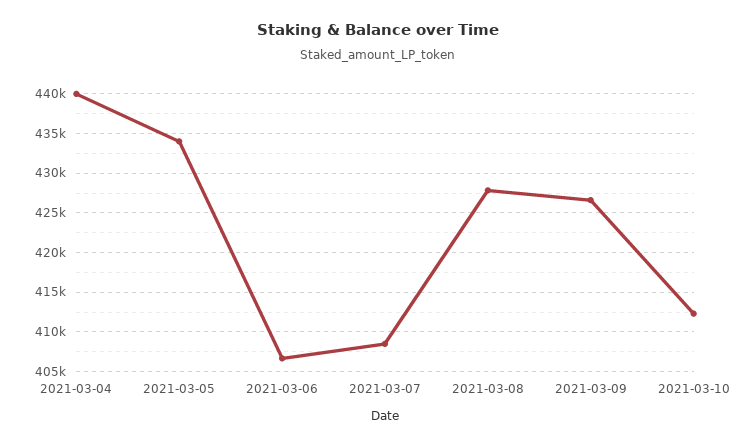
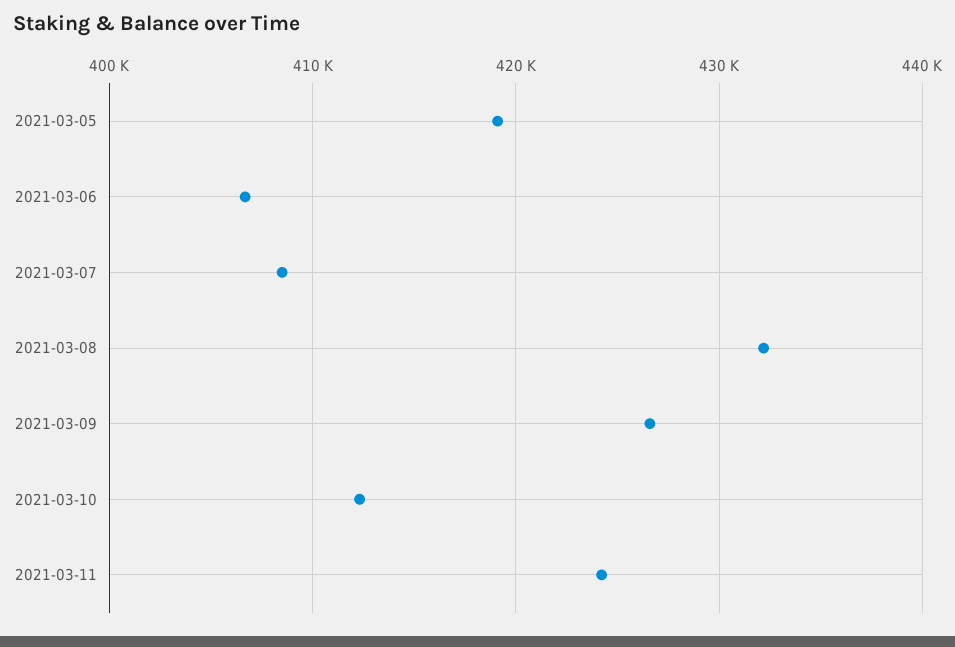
2021-03-04: 440000 -> none
2021-03-05: 434000 -> 419000
2021-03-08: 428000 -> 432000
2021-03-11: none -> 424000

